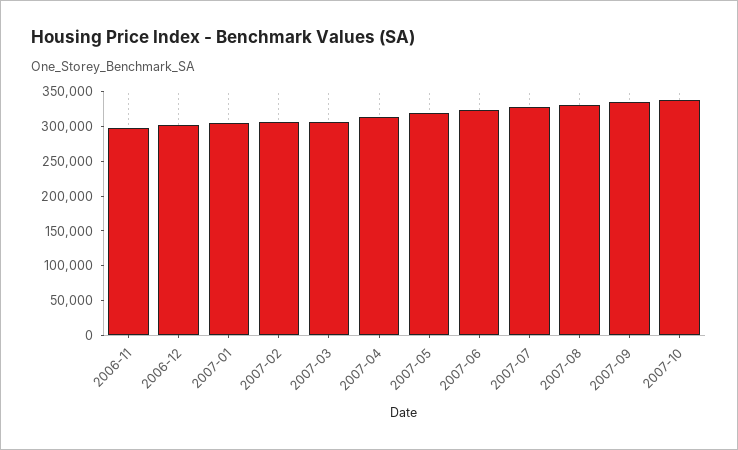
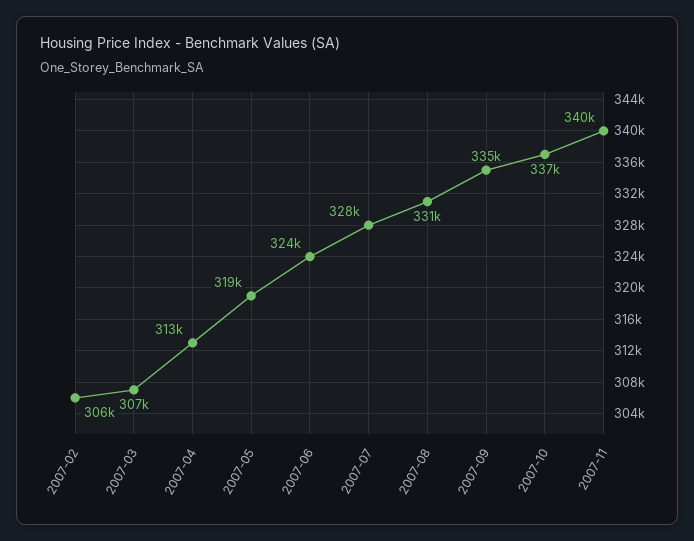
2006-11: 300000 -> none
2006-12: 300000 -> none
2007-01: 300000 -> none
2007-11: none -> 340000

